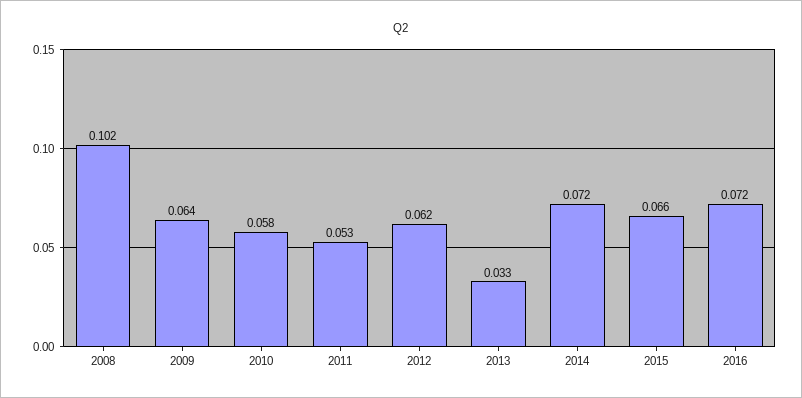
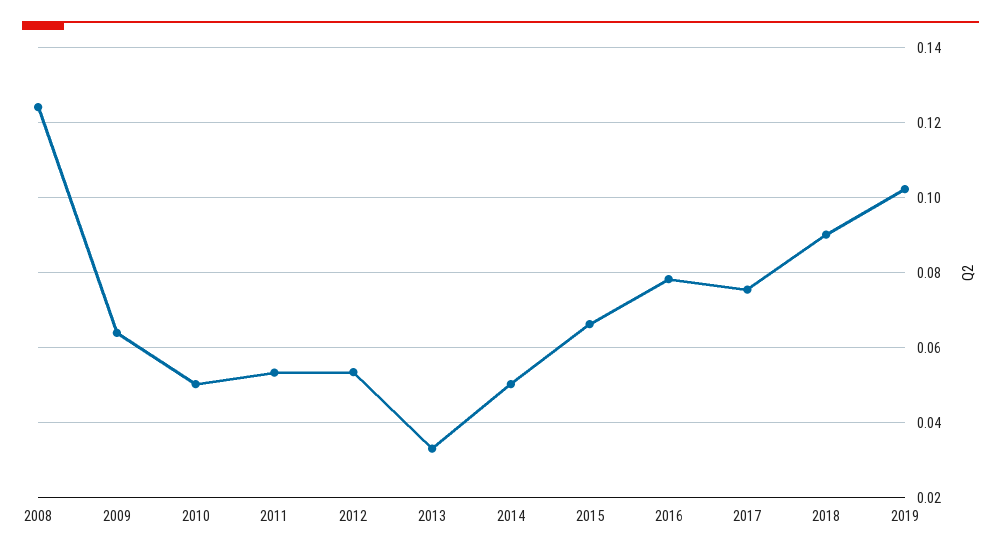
2008: 0.102 -> 0.124
2010: 0.058 -> 0.05
2012: 0.062 -> 0.054
2014: 0.072 -> 0.05
2016: 0.072 -> 0.078
2017: none -> 0.076
2018: none -> 0.09
2019: none -> 0.102

